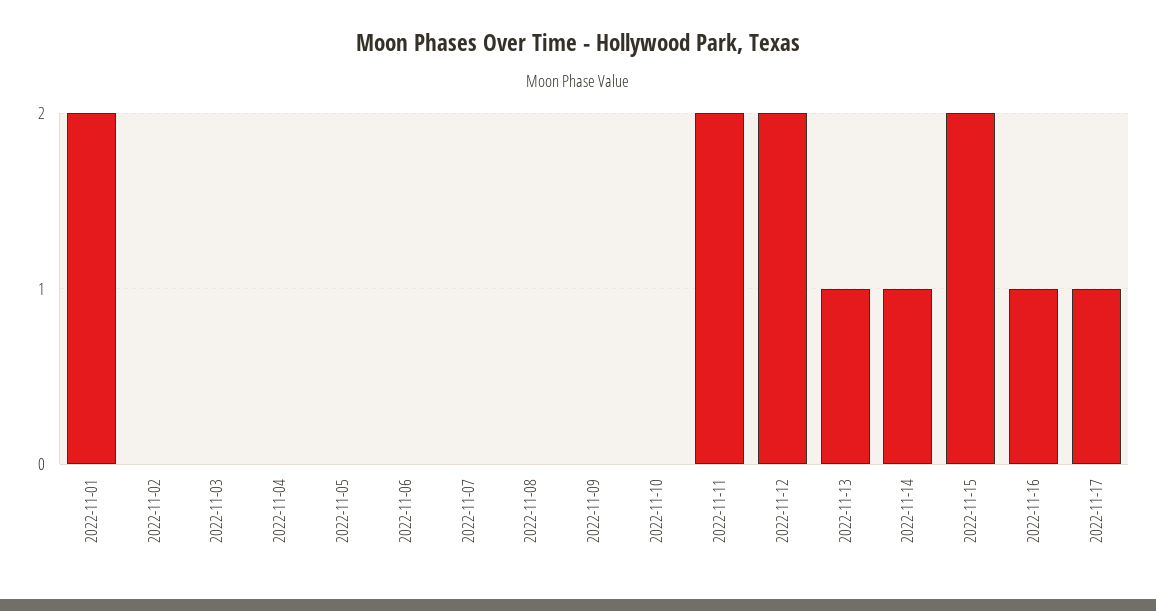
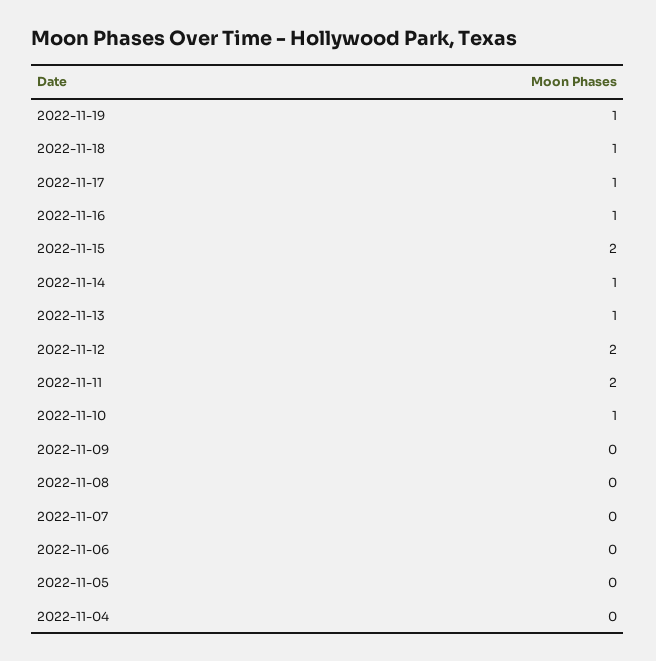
2022-11-01: 2 -> none
2022-11-02: 0 -> none
2022-11-03: 0 -> none
2022-11-10: 0 -> 1
2022-11-19: none -> 1
2022-11-18: none -> 1

